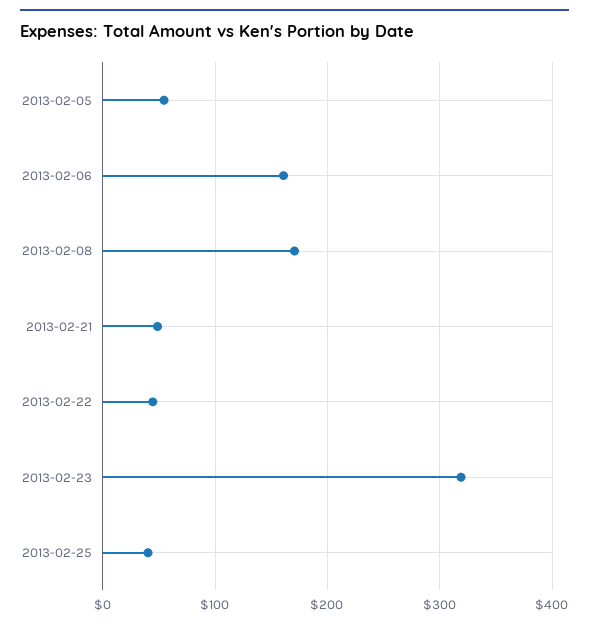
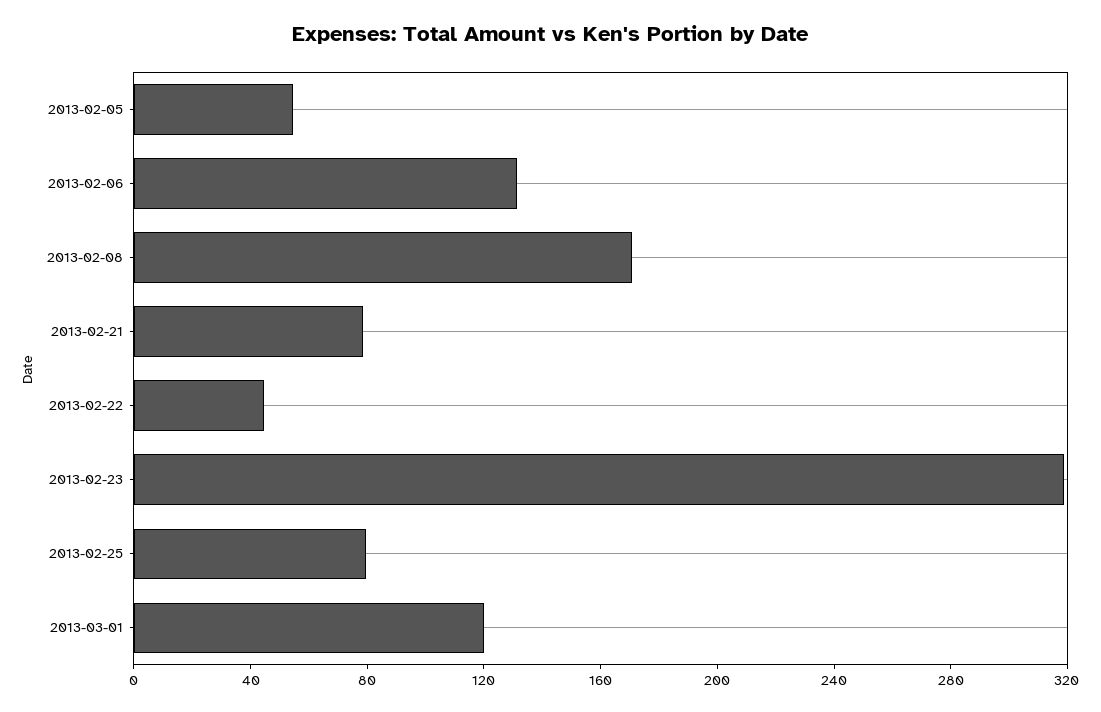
2013-02-06: 160 -> 130
2013-02-21: 50 -> 80
2013-02-25: 40 -> 80
2013-03-01: none -> 120

